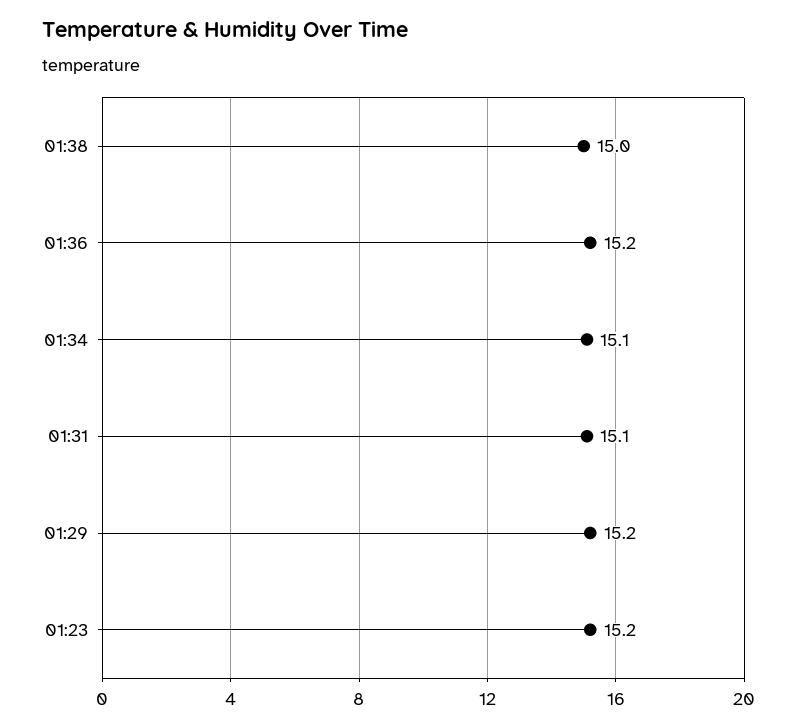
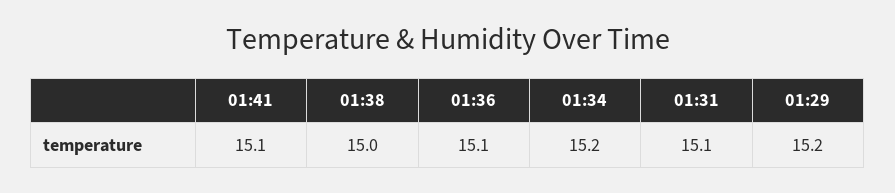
01:36: 15.2 -> 15.1
01:34: 15.1 -> 15.2
01:23: 15.2 -> none
01:41: none -> 15.1

